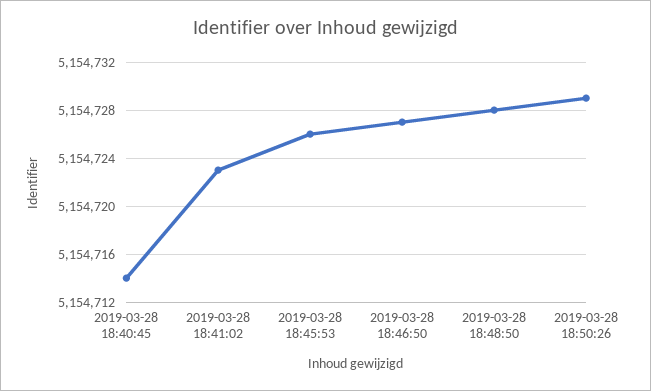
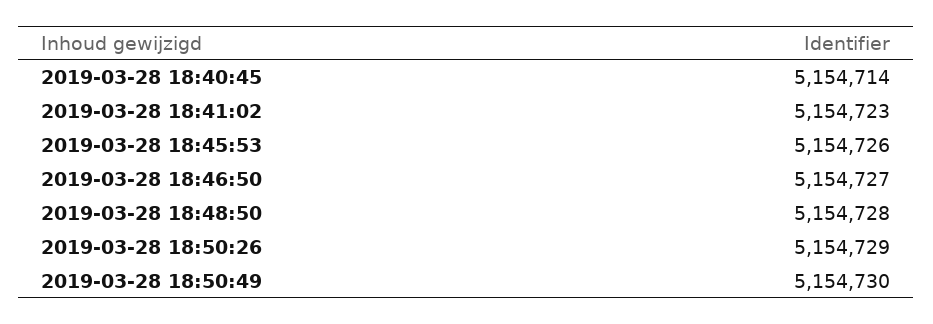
2019-03-28 18:50:49: none -> 5154730

